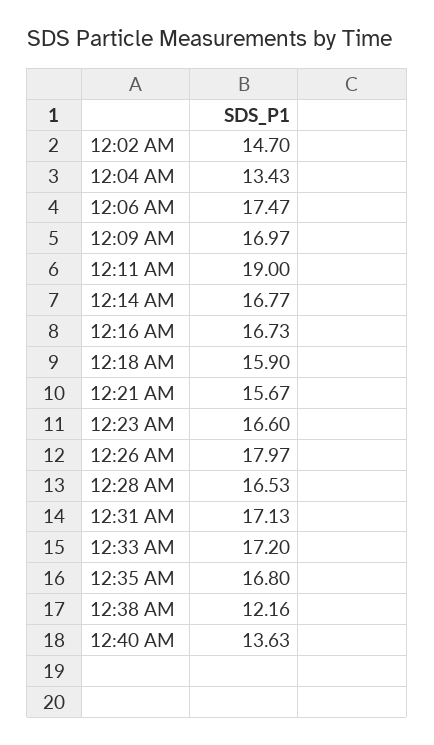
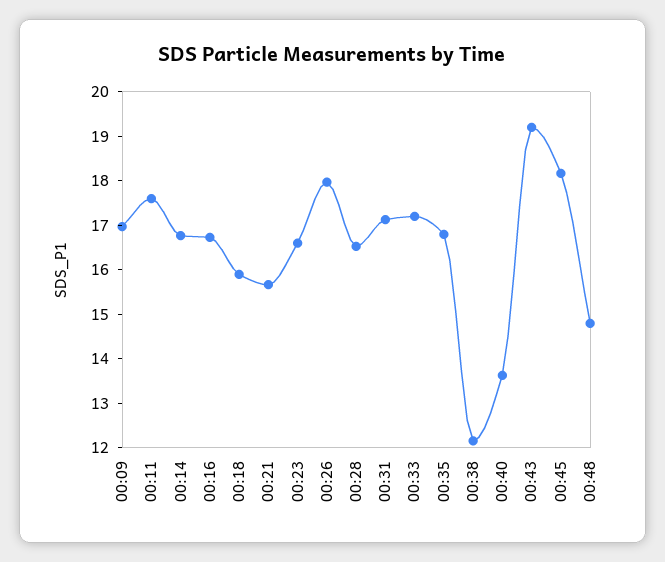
12:02 AM: 14.7 -> none
12:04 AM: 13.43 -> none
12:06 AM: 17.47 -> none
12:11 AM: 19 -> 17.6
00:43: none -> 19.2
00:45: none -> 18.2
00:48: none -> 14.8

